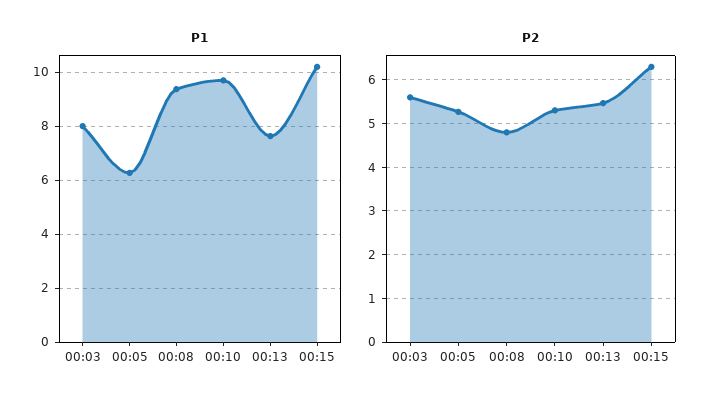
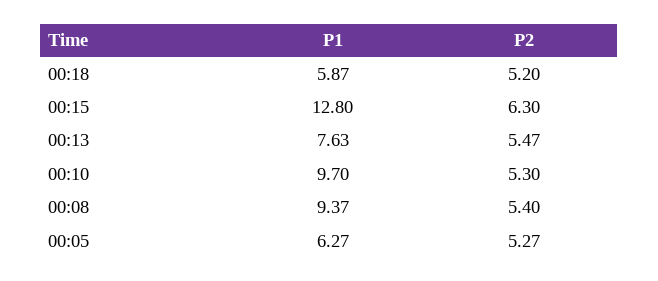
P1, 00:03: 8 -> none
P1, 00:15: 10.25 -> 12.8
P2, 00:03: 5.6 -> none
P2, 00:08: 4.8 -> 5.4
P1, 00:18: none -> 5.87
P2, 00:18: none -> 5.2

